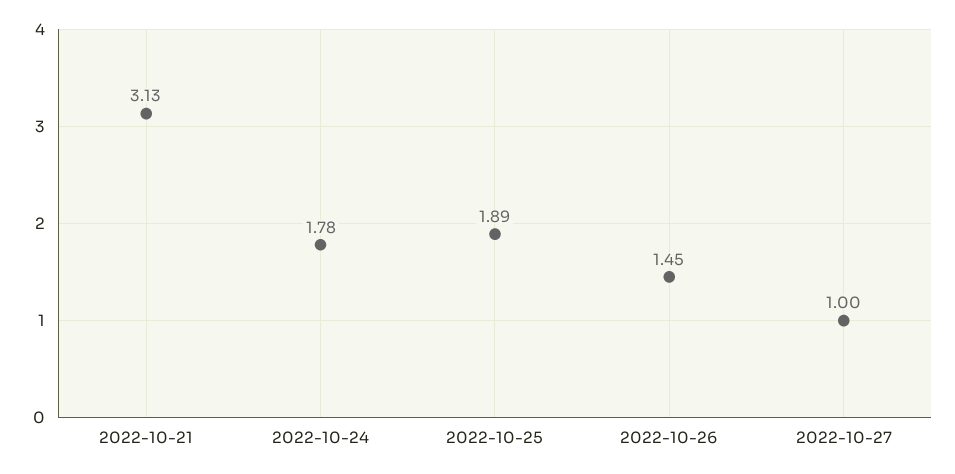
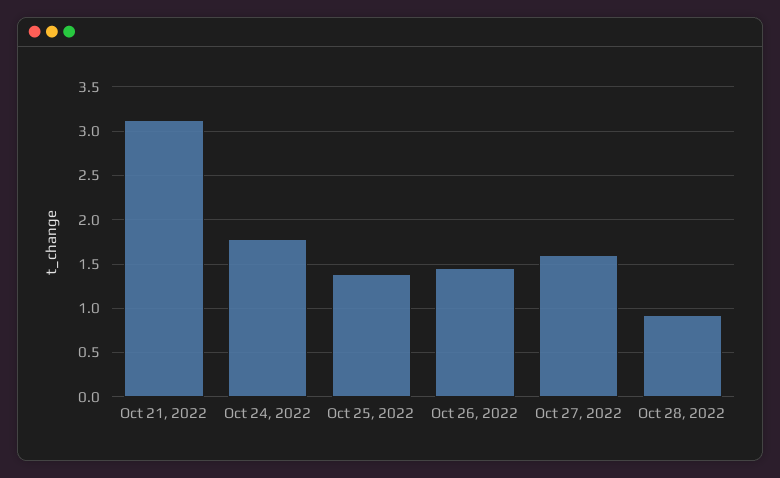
2022-10-25: 1.89 -> 1.4
2022-10-27: 1 -> 1.6
Oct 28, 2022: none -> 0.9

